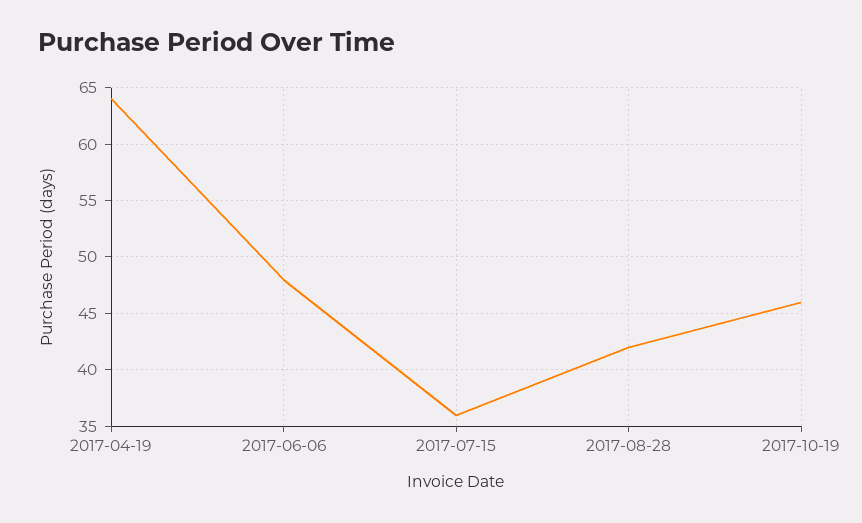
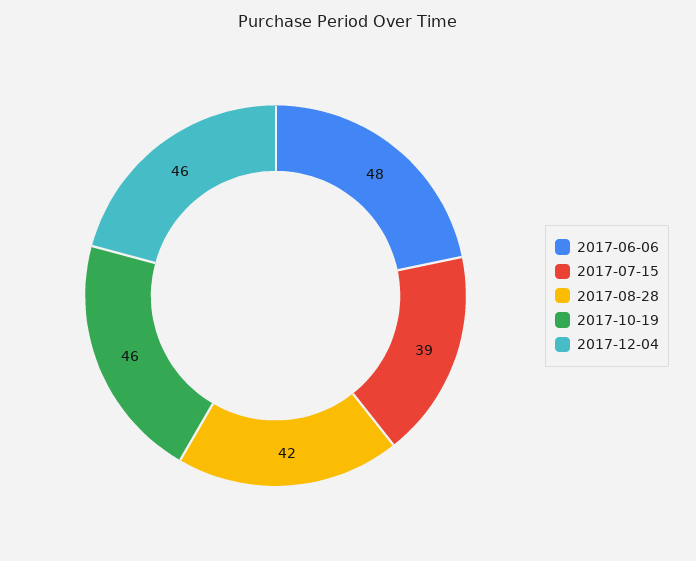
2017-04-19: 64 -> none
2017-07-15: 36 -> 39
2017-12-04: none -> 46

